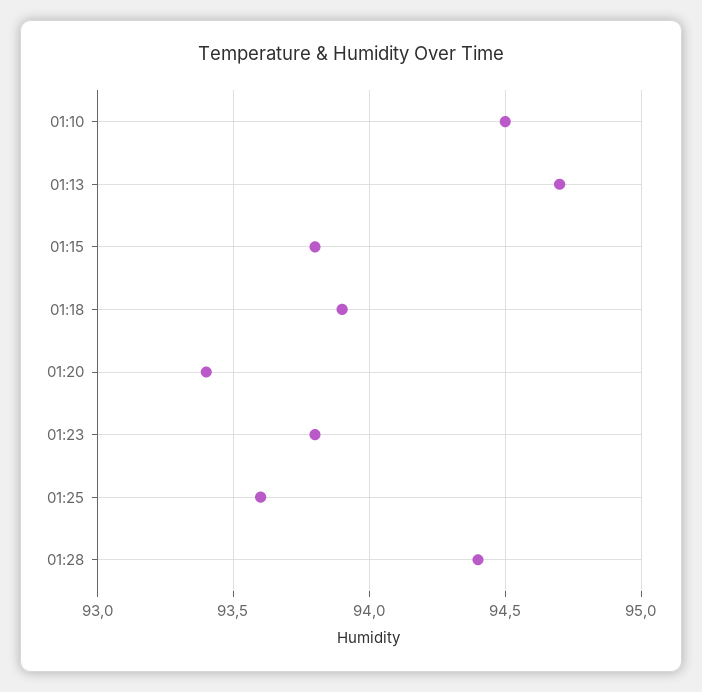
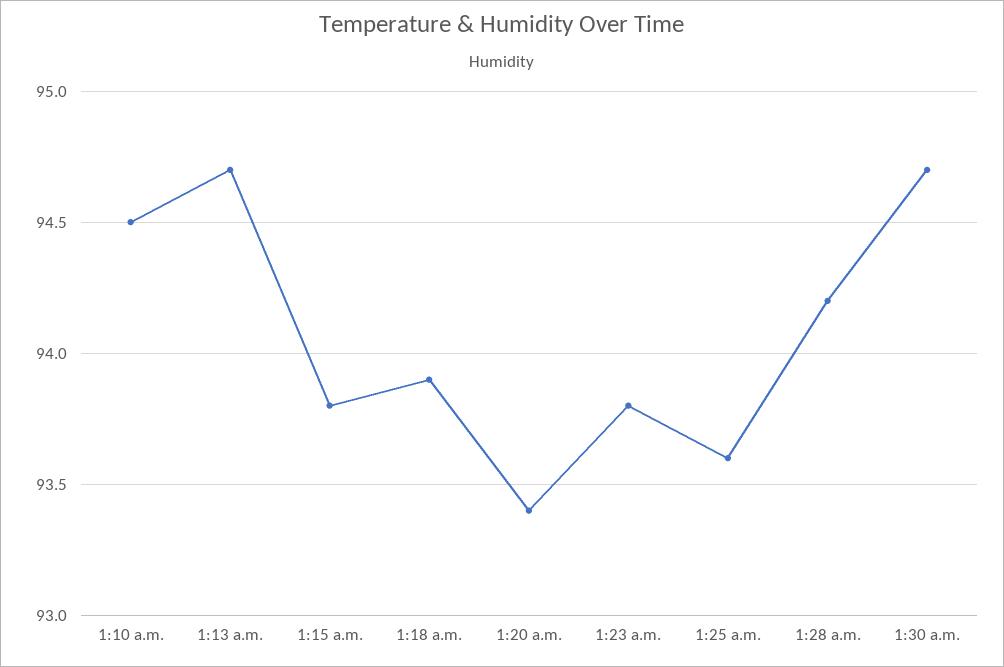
01:28: 94.4 -> 94.2
1:30 a.m.: none -> 94.7

